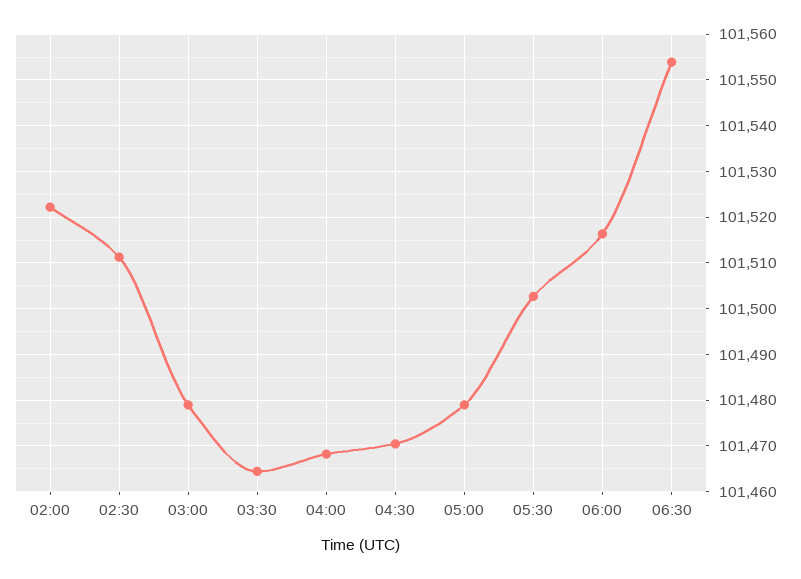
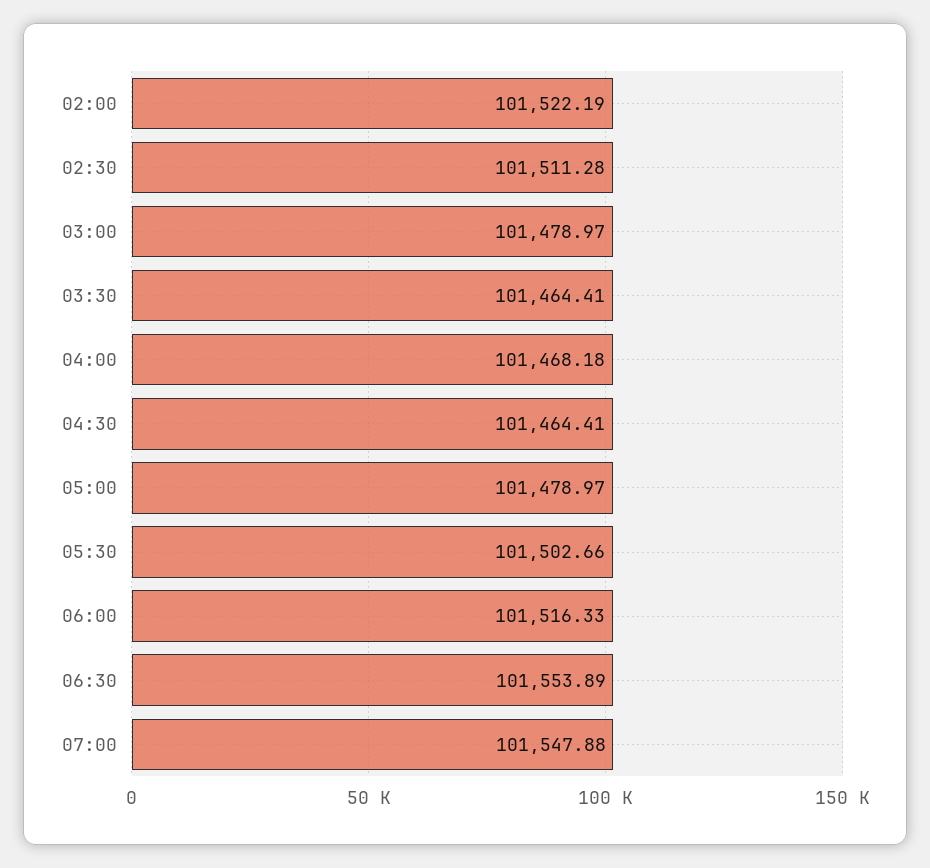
04:30: 101470 -> 101464.41
07:00: none -> 101547.88

